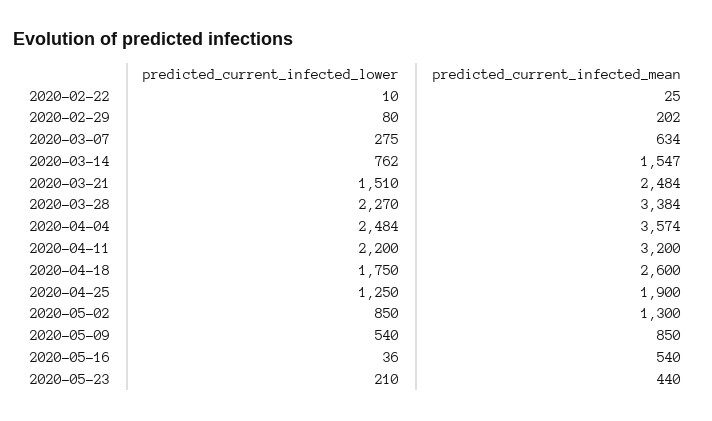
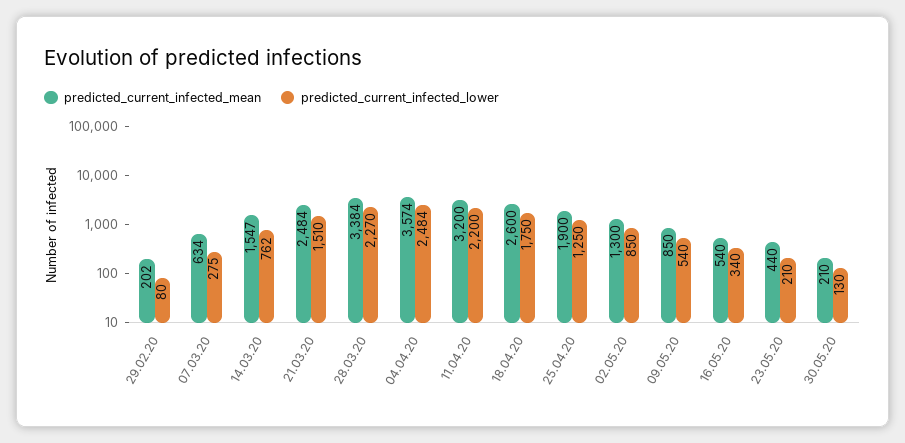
predicted_current_infected_lower, 2020-02-22: 10 -> none
predicted_current_infected_mean, 2020-02-22: 25 -> none
predicted_current_infected_lower, 2020-05-16: 36 -> 340
predicted_current_infected_mean, 30.05.20: none -> 210
predicted_current_infected_lower, 30.05.20: none -> 130

